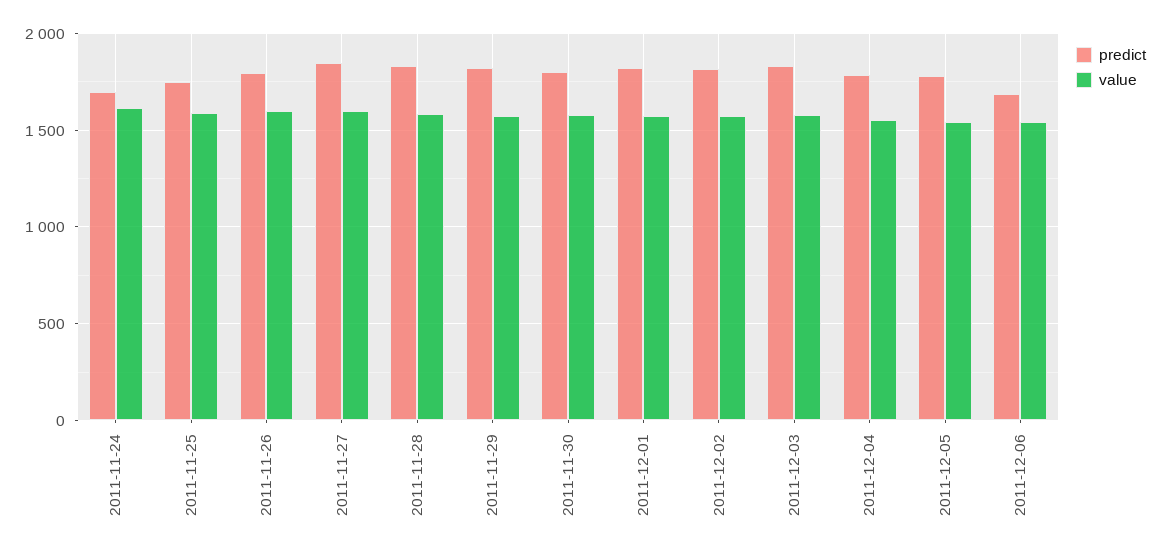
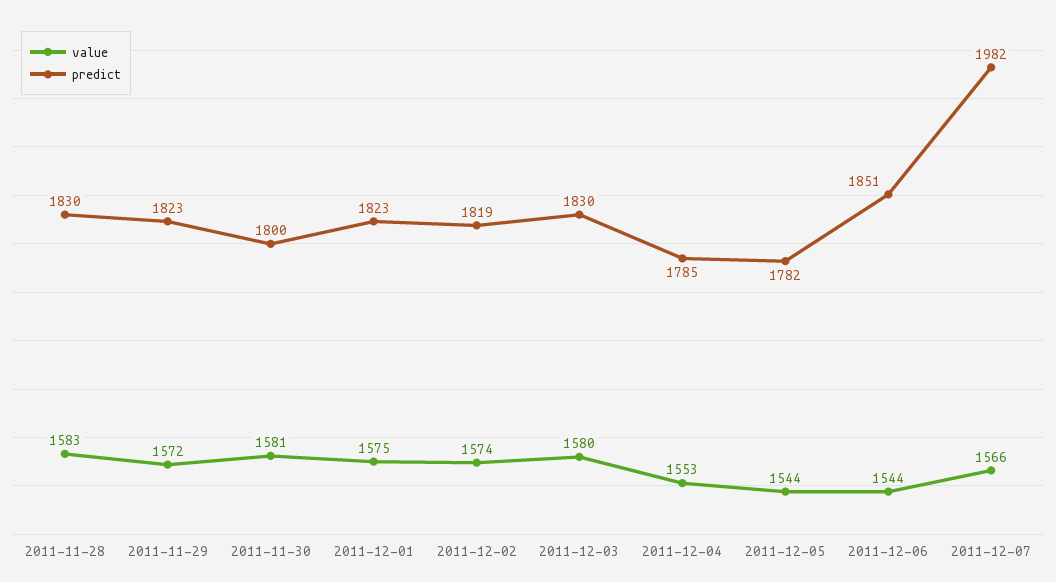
predict, 2011-11-24: 1700 -> none
value, 2011-11-24: 1600 -> none
predict, 2011-11-25: 1750 -> none
value, 2011-11-25: 1600 -> none
predict, 2011-11-26: 1800 -> none
value, 2011-11-26: 1600 -> none
predict, 2011-11-27: 1850 -> none
value, 2011-11-27: 1600 -> none
predict, 2011-12-06: 1700 -> 1851
value, 2011-12-07: none -> 1566
predict, 2011-12-07: none -> 1982

